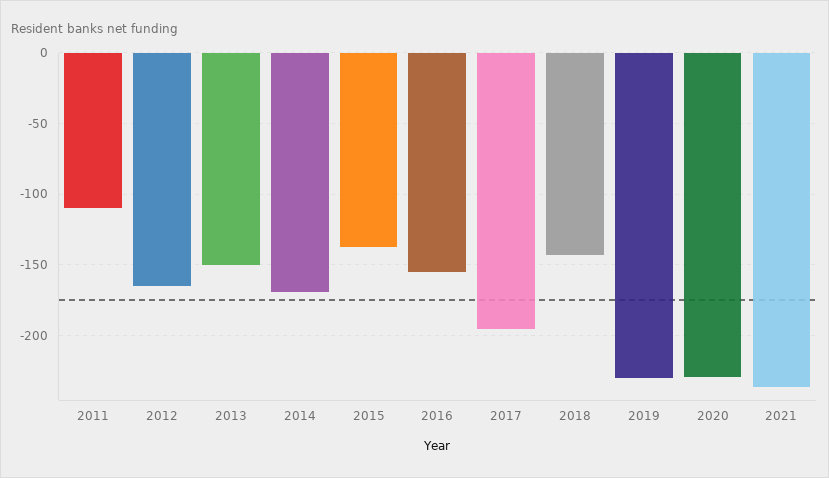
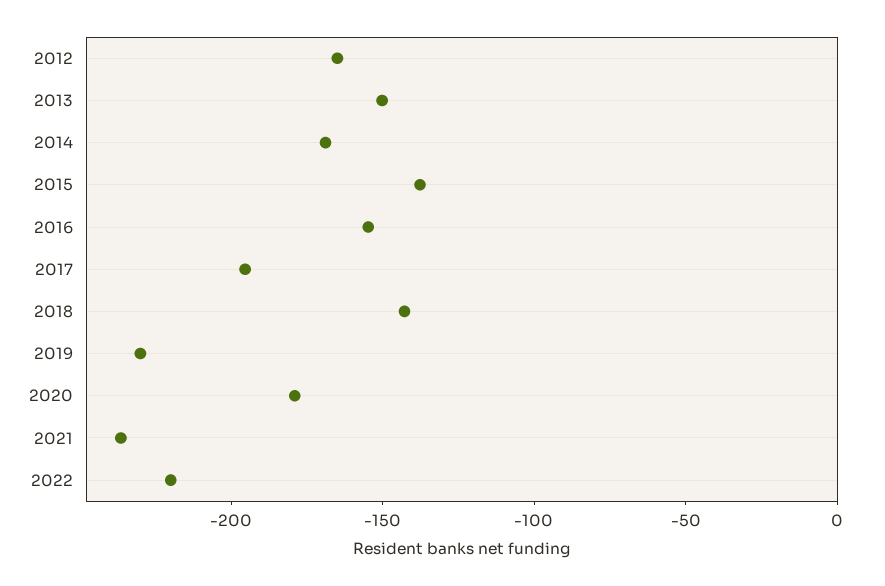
2011: -110 -> none
2020: -230 -> -180
2022: none -> -220

